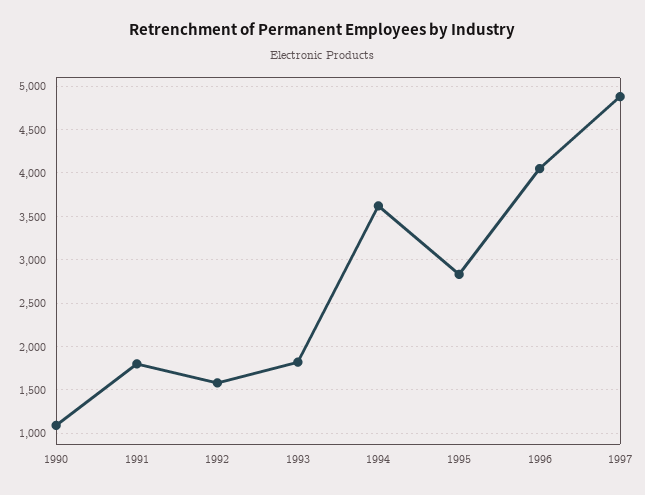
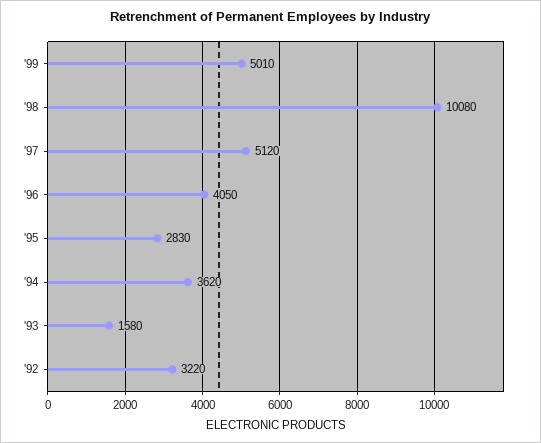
1990: 1100 -> none
1991: 1800 -> none
1992: 1600 -> 3220
1993: 1800 -> 1580
1997: 4900 -> 5120
'99: none -> 5010
'98: none -> 10080

